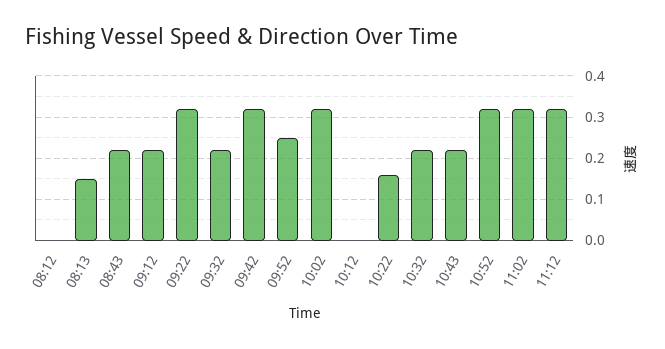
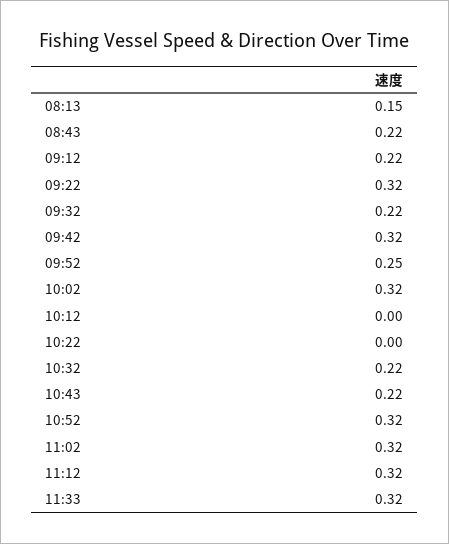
08:12: 0 -> none
10:22: 0.15 -> 0
11:33: none -> 0.32

